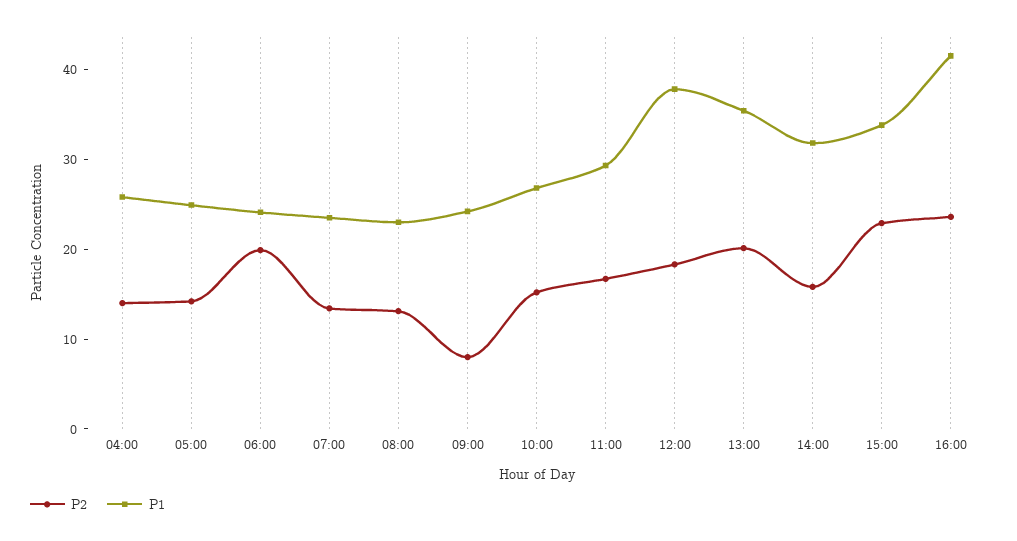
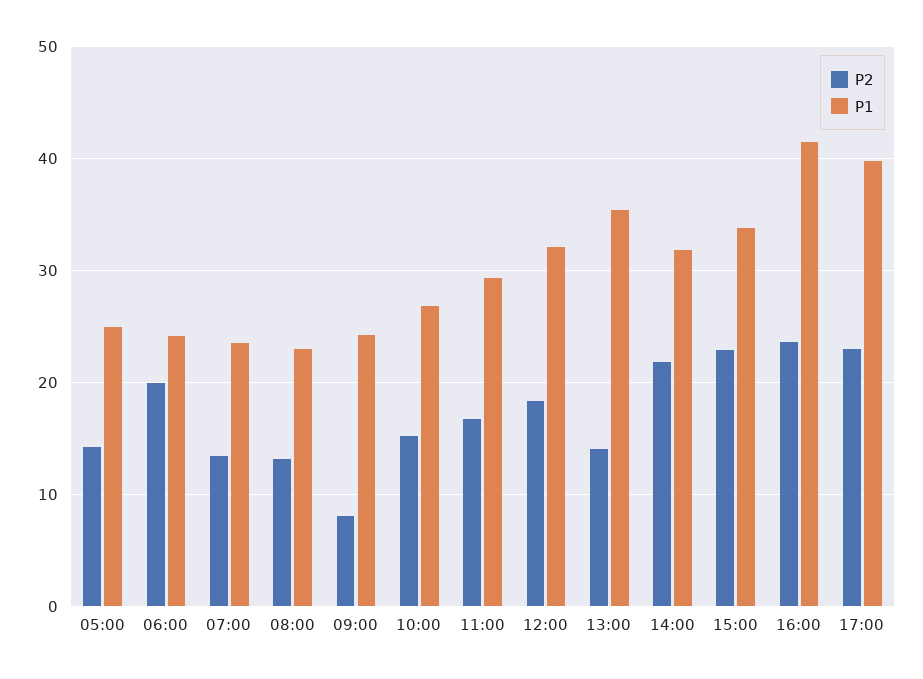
P2, 04:00: 14 -> none
P1, 04:00: 26 -> none
P1, 12:00: 38 -> 32
P2, 13:00: 20 -> 14
P2, 14:00: 16 -> 22
P2, 17:00: none -> 23
P1, 17:00: none -> 40

